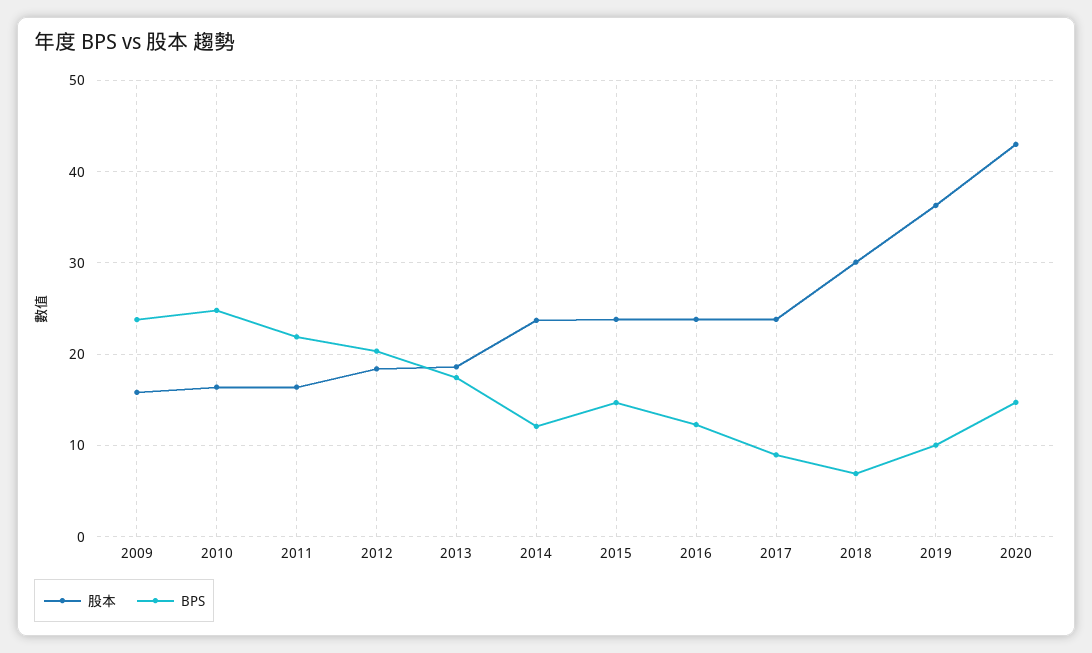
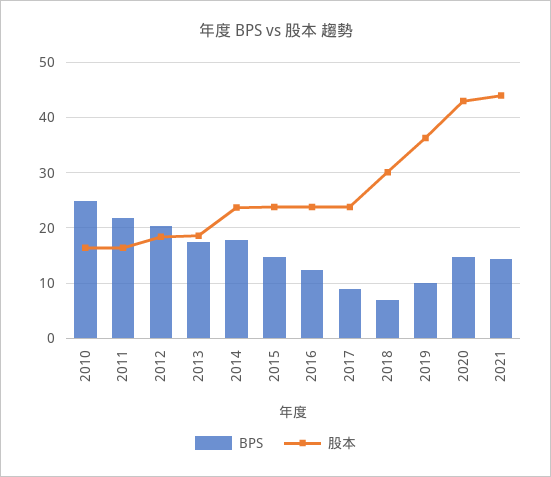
股本, 2009: 16 -> none
BPS, 2009: 24 -> none
BPS, 2014: 12 -> 18
BPS, 2021: none -> 14
股本, 2021: none -> 44

